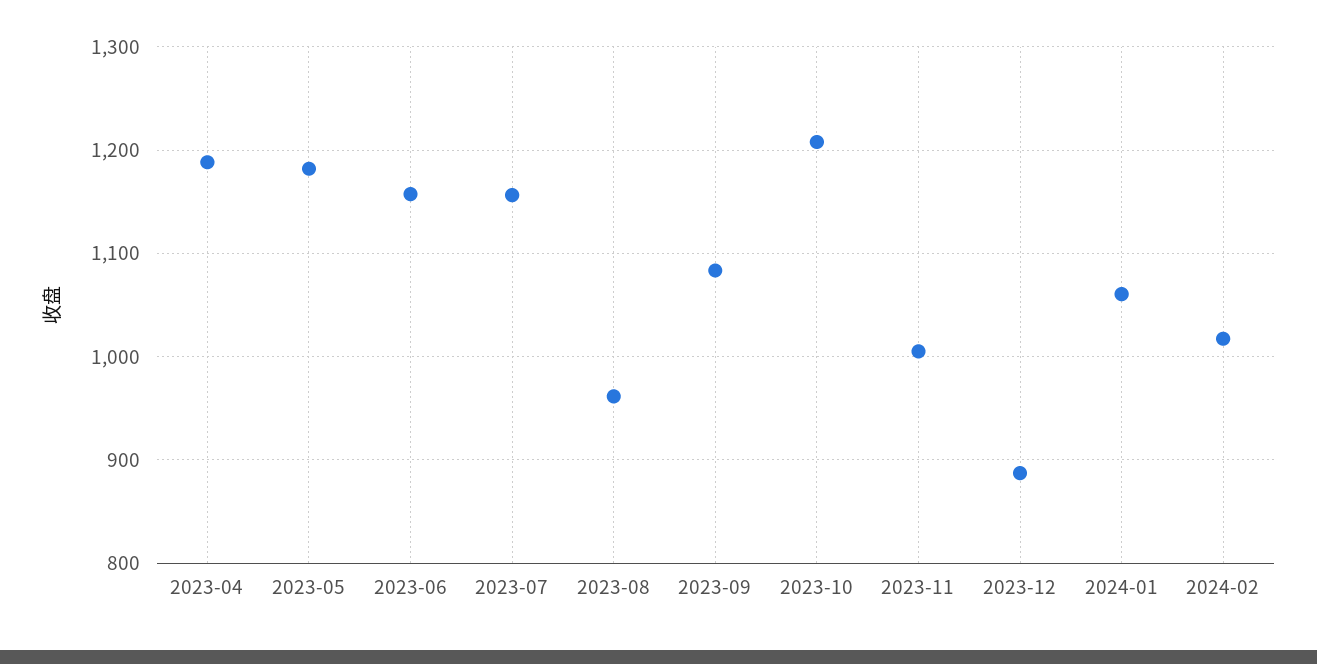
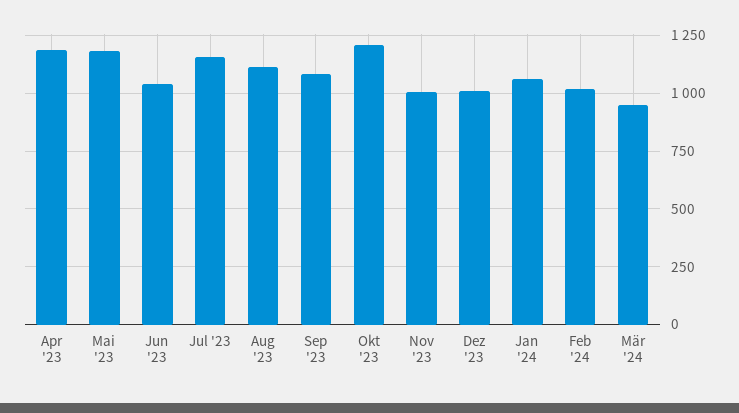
2023-06: 1160 -> 1050
2023-08: 960 -> 1100
2023-12: 890 -> 1000
Mär '24: none -> 950

